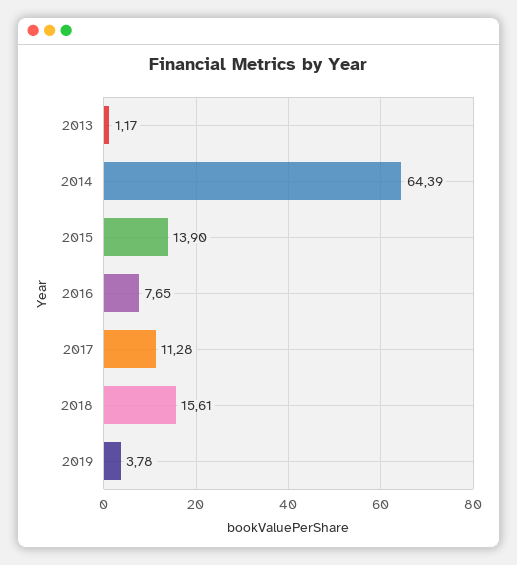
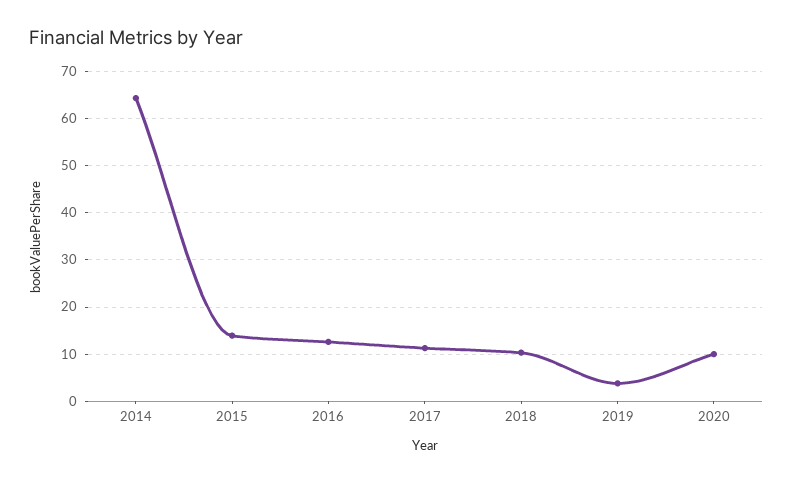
2013: 1.17 -> none
2016: 7.65 -> 12
2018: 15.61 -> 10
2020: none -> 10

